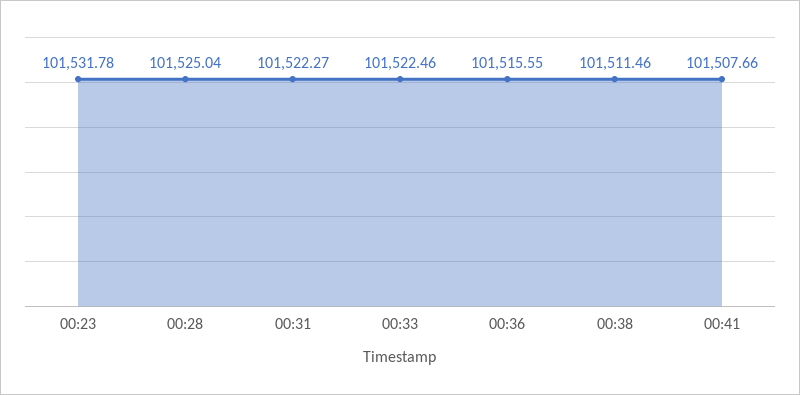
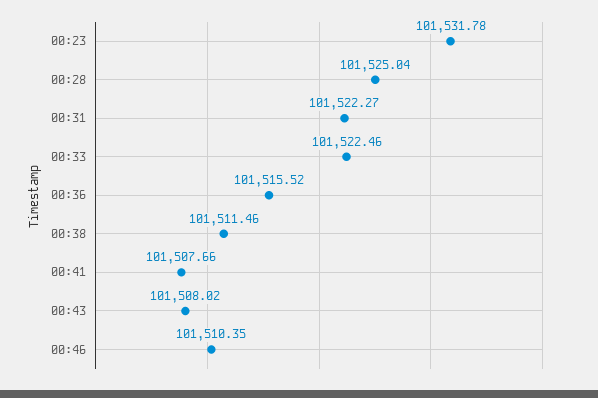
00:36: 101515.55 -> 101515.52
00:43: none -> 101508.02
00:46: none -> 101510.35

